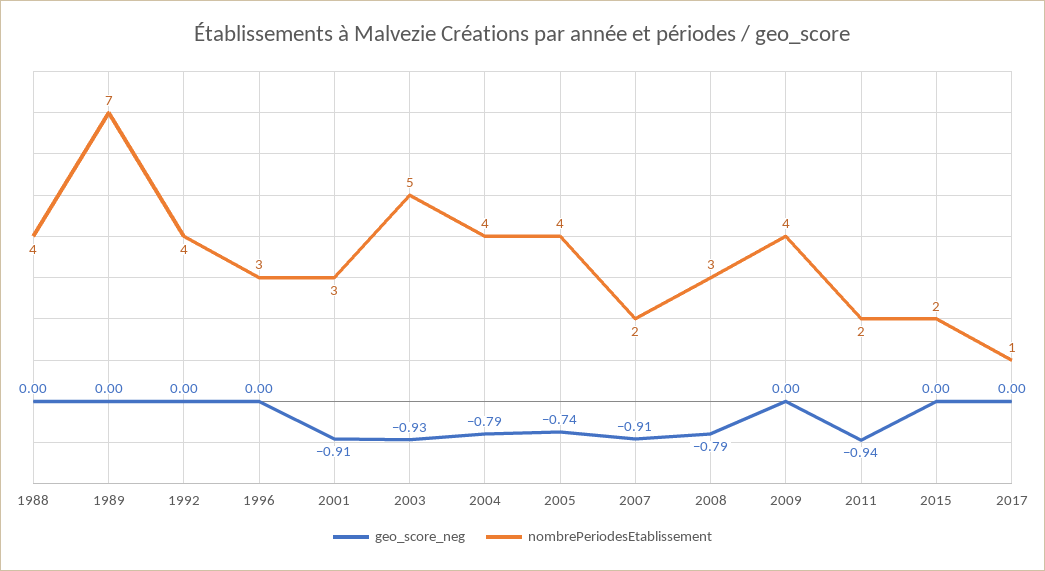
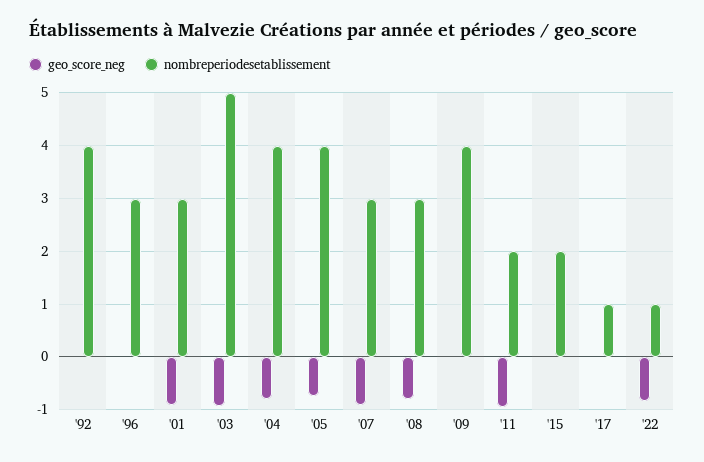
geo_score_neg, 1988: 0 -> none
nombrePeriodesEtablissement, 1988: 4 -> none
geo_score_neg, 1989: 0 -> none
nombrePeriodesEtablissement, 1989: 7 -> none
nombrePeriodesEtablissement, 2007: 2 -> 3
geo_score_neg, '22: none -> -0.8
nombrePeriodesEtablissement, '22: none -> 1

